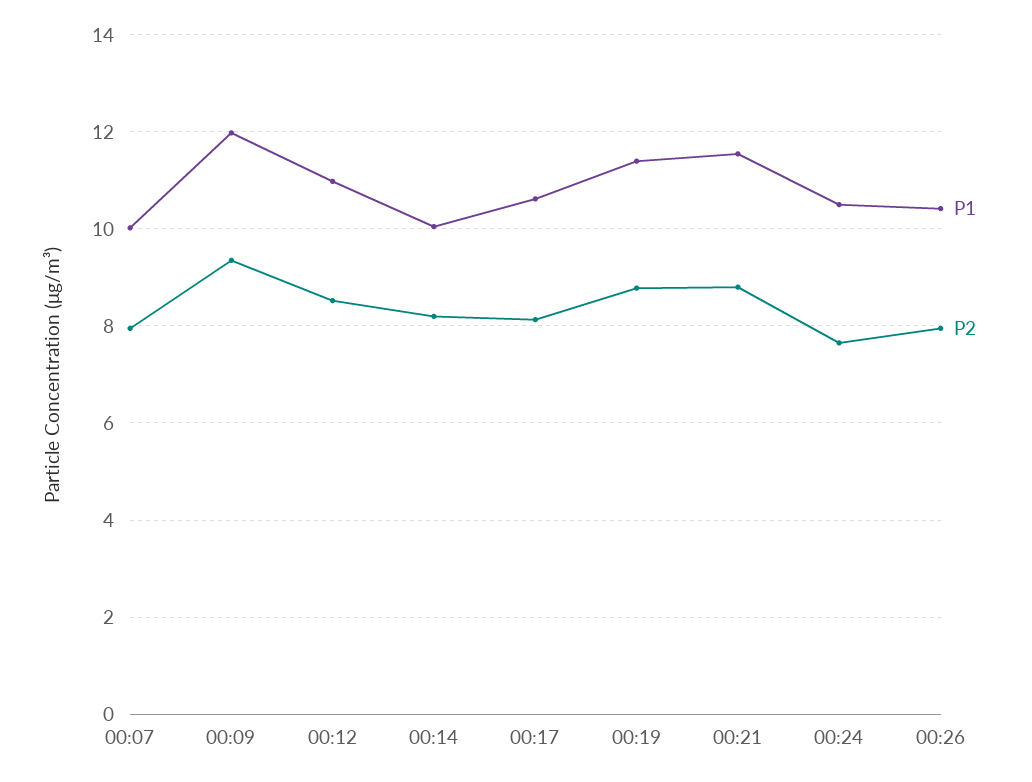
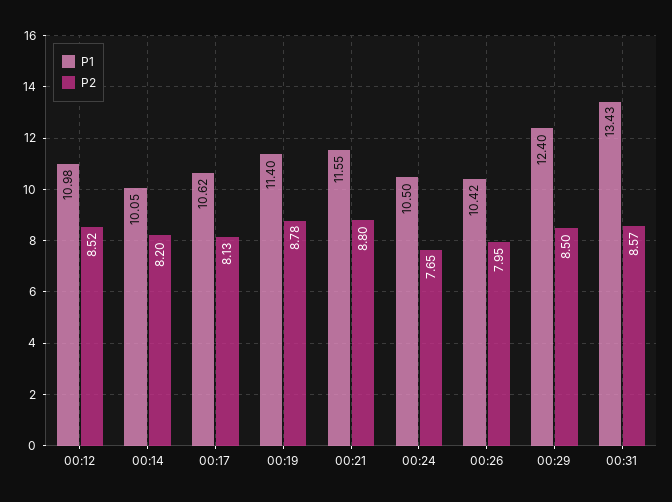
P1, 00:07: 10 -> none
P2, 00:07: 8 -> none
P1, 00:09: 12 -> none
P2, 00:09: 9.4 -> none
P1, 00:29: none -> 12.4
P2, 00:29: none -> 8.5
P1, 00:31: none -> 13.43
P2, 00:31: none -> 8.57

